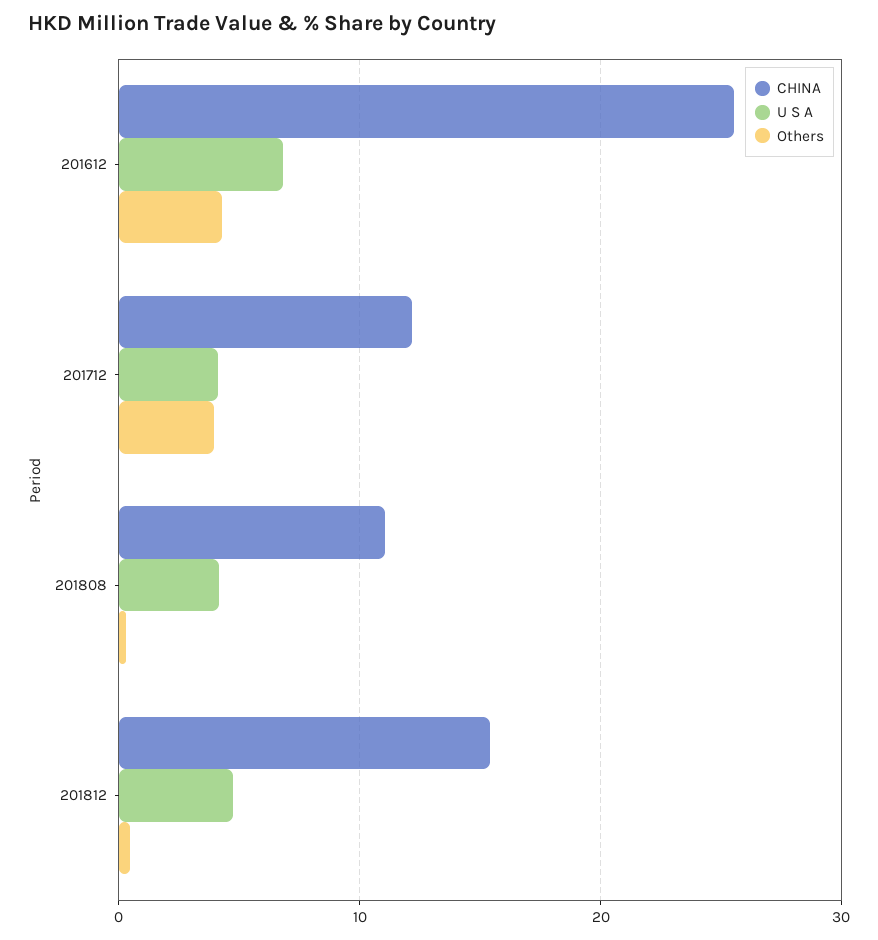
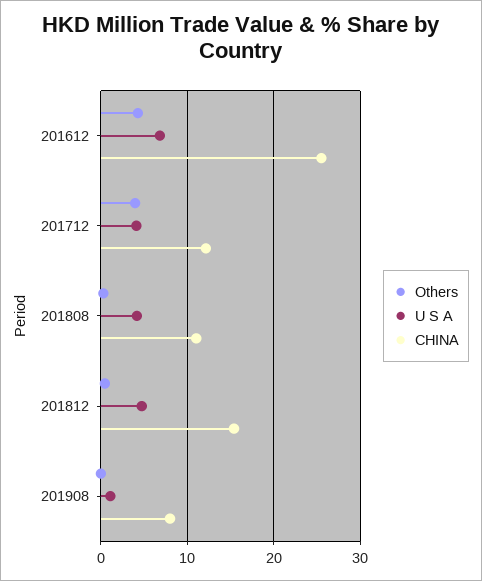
Others, 201908: none -> 0
U S A, 201908: none -> 1
CHINA, 201908: none -> 8

